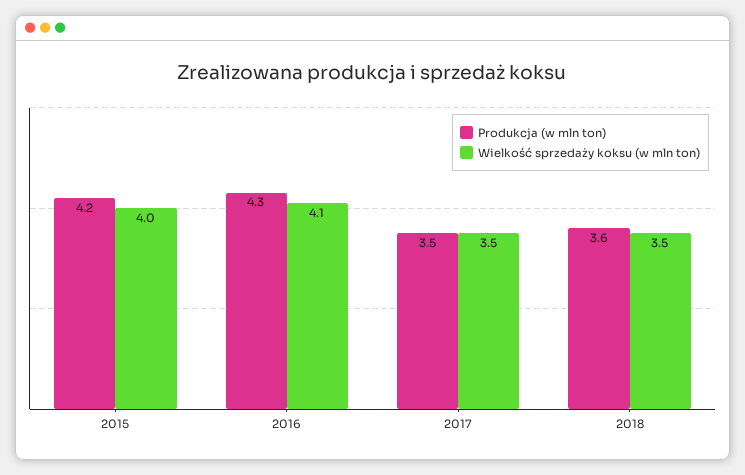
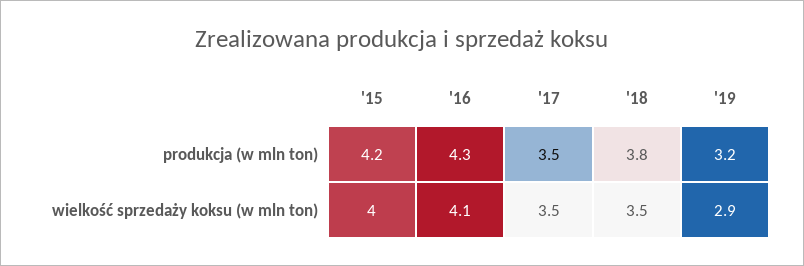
Produkcja (w mln ton), 2018: 3.6 -> 3.8
Produkcja (w mln ton), '19: none -> 3.2
Wielkość sprzedaży koksu (w mln ton), '19: none -> 2.9

